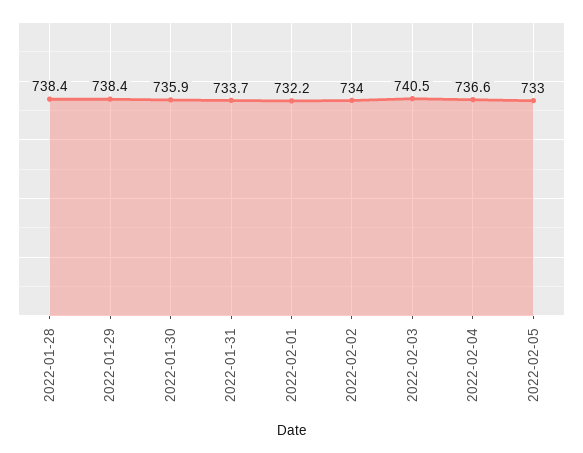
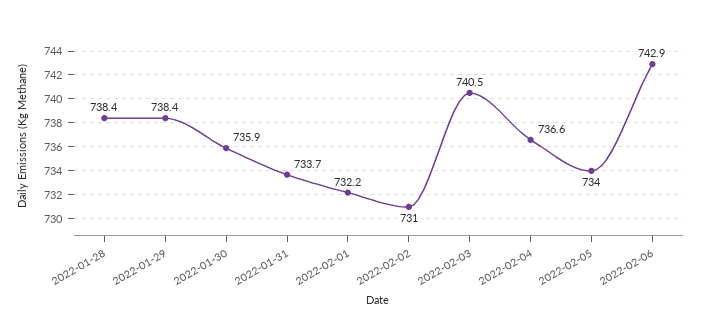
2022-02-02: 734 -> 731
2022-02-05: 733 -> 734
2022-02-06: none -> 742.9

